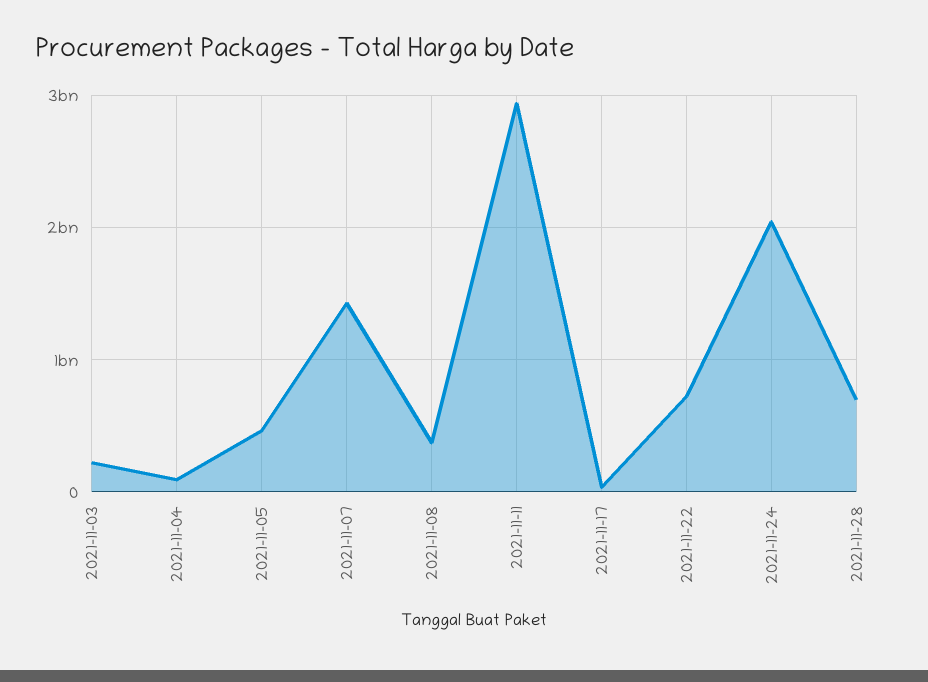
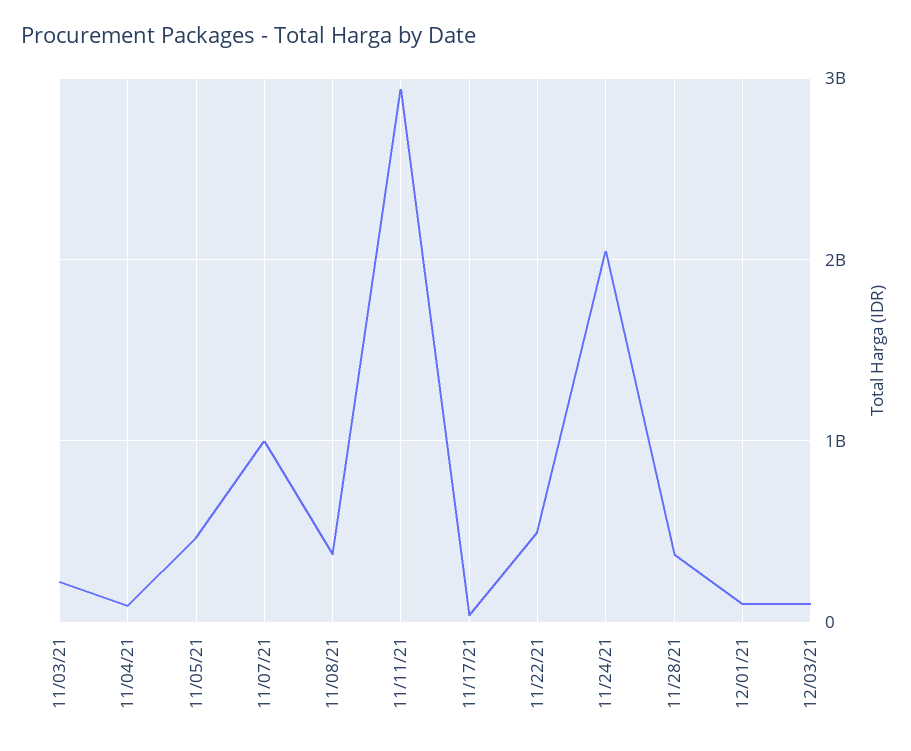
2021-11-07: 1400000000 -> 1000000000
2021-11-22: 700000000 -> 500000000
2021-11-28: 700000000 -> 400000000
12/01/21: none -> 100000000
12/03/21: none -> 100000000

